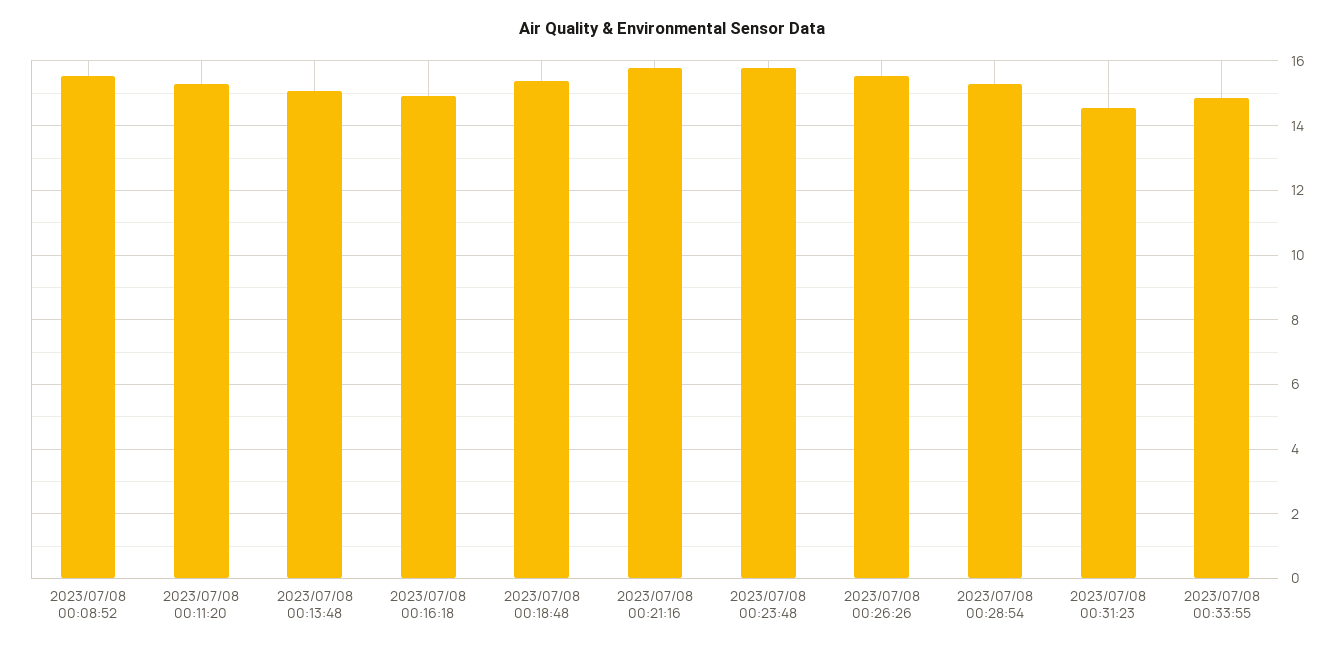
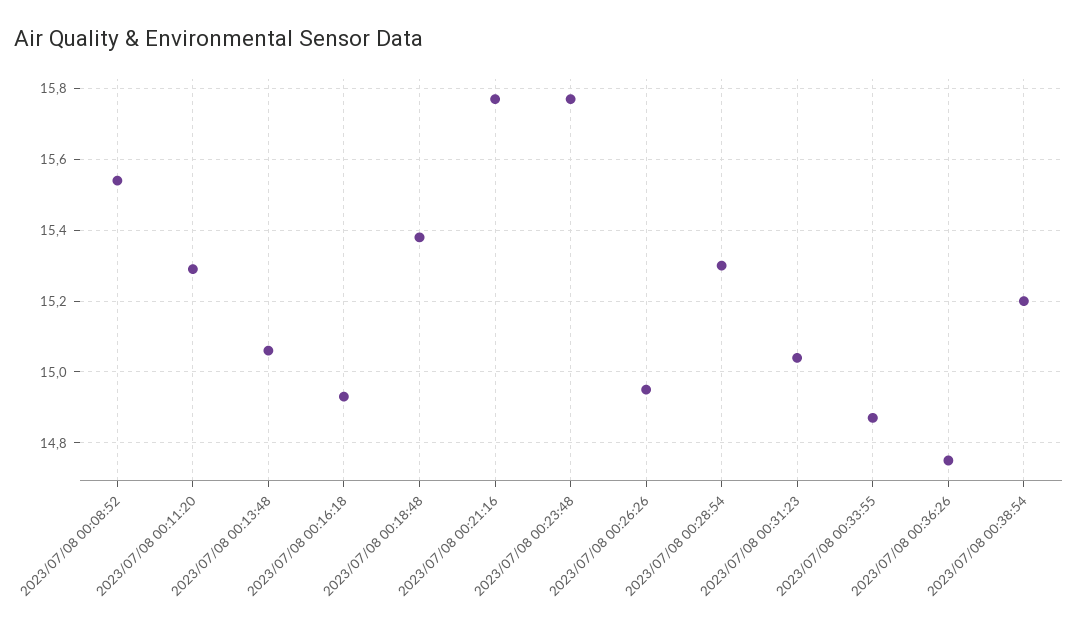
2023/07/08 00:26:26: 15.6 -> 14.95
2023/07/08 00:31:23: 14.6 -> 15.05
2023/07/08 00:36:26: none -> 14.75
2023/07/08 00:38:54: none -> 15.2

